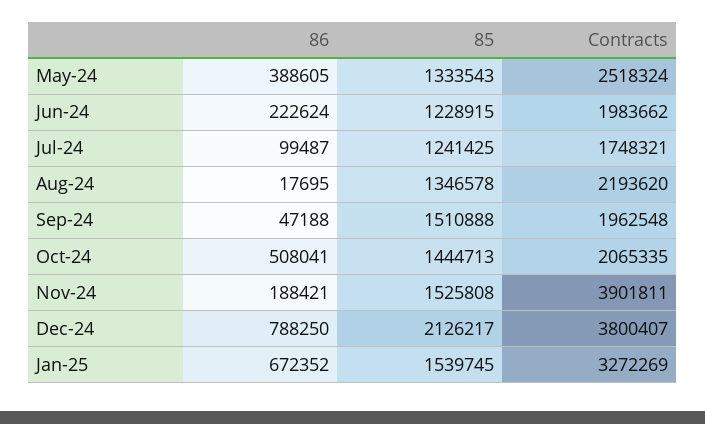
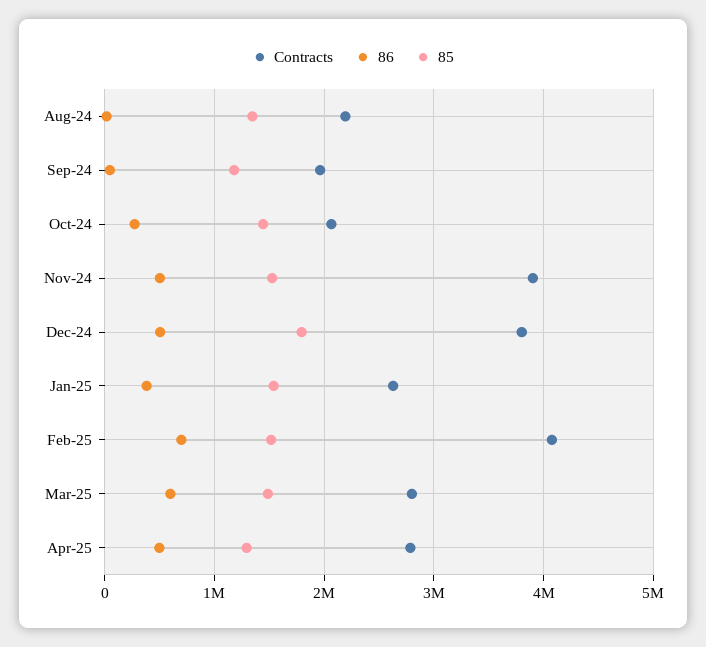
86, May-24: 388605 -> none
85, May-24: 1333543 -> none
Contracts, May-24: 2518324 -> none
86, Jun-24: 222624 -> none
85, Jun-24: 1228915 -> none
Contracts, Jun-24: 1983662 -> none
86, Jul-24: 99487 -> none
85, Jul-24: 1241425 -> none
Contracts, Jul-24: 1748321 -> none
85, Sep-24: 1510888 -> 1200000
86, Oct-24: 508041 -> 300000
86, Nov-24: 188421 -> 500000
86, Dec-24: 788250 -> 500000
85, Dec-24: 2126217 -> 1800000
86, Jan-25: 672352 -> 400000
Contracts, Jan-25: 3272269 -> 2600000
Contracts, Feb-25: none -> 4100000
86, Feb-25: none -> 700000
85, Feb-25: none -> 1500000
Contracts, Mar-25: none -> 2800000
86, Mar-25: none -> 600000
85, Mar-25: none -> 1500000
Contracts, Apr-25: none -> 2800000
86, Apr-25: none -> 500000
85, Apr-25: none -> 1300000

